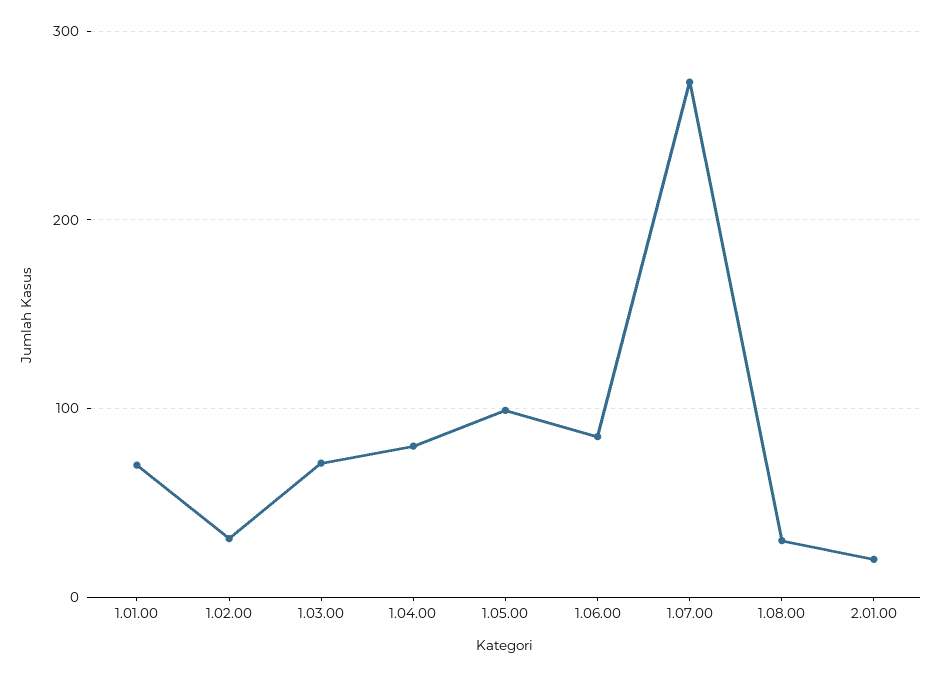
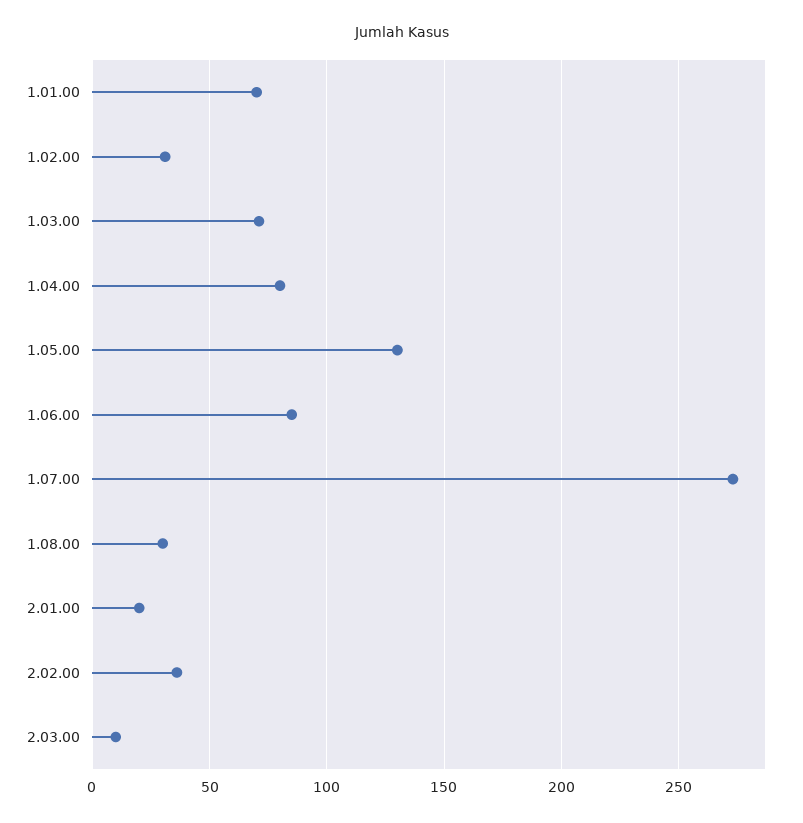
1.05.00: 100 -> 130
2.02.00: none -> 35
2.03.00: none -> 10

